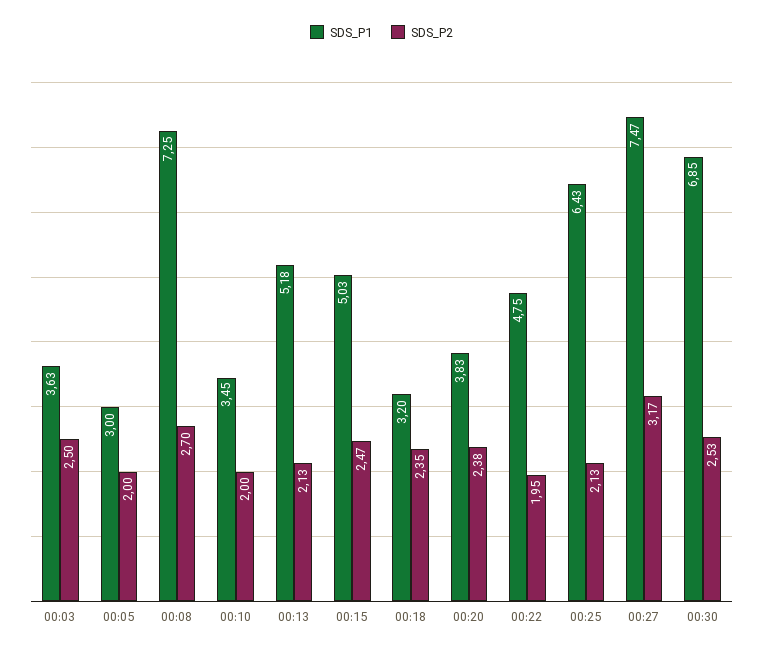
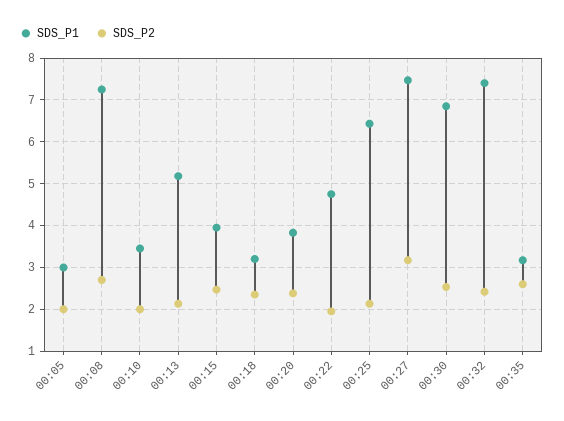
SDS_P1, 00:03: 3.63 -> none
SDS_P2, 00:03: 2.5 -> none
SDS_P1, 00:15: 5.03 -> 4
SDS_P1, 00:32: none -> 7.4
SDS_P2, 00:32: none -> 2.4
SDS_P1, 00:35: none -> 3.2
SDS_P2, 00:35: none -> 2.6

